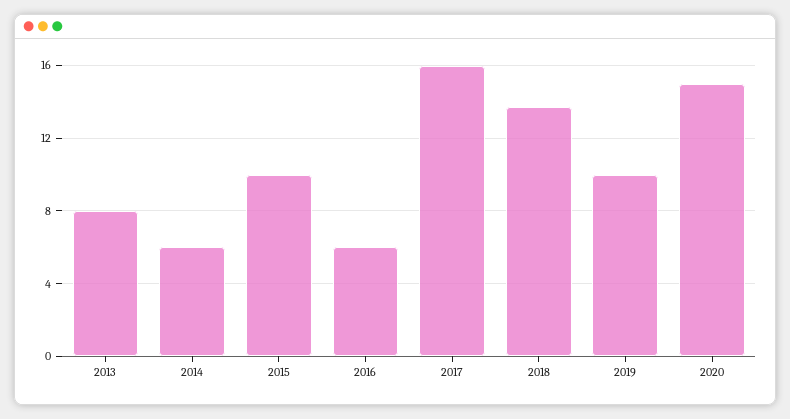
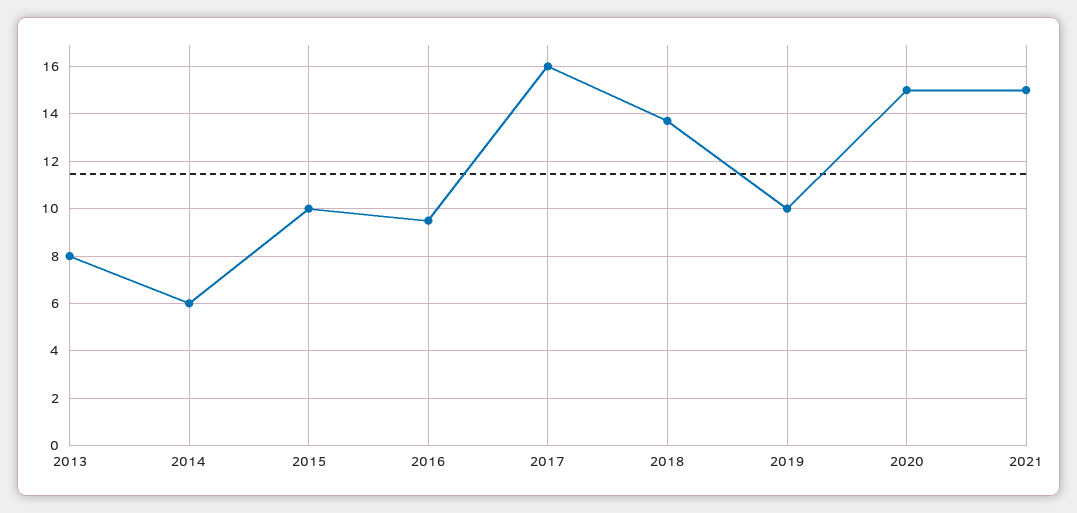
2016: 6 -> 9.5
2021: none -> 15

